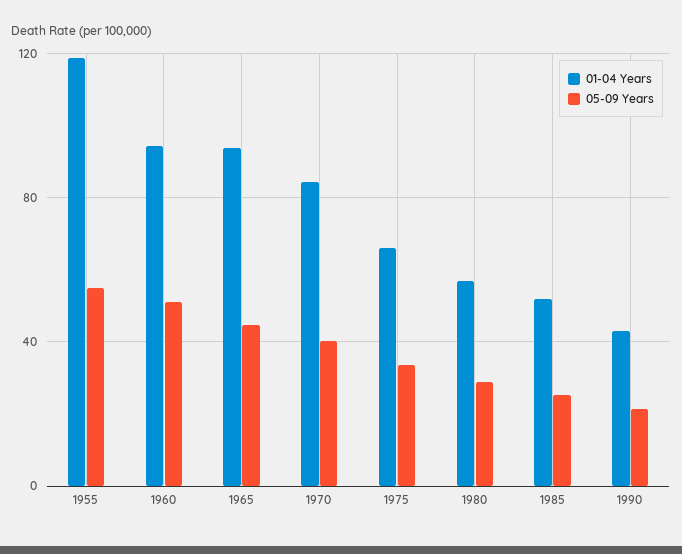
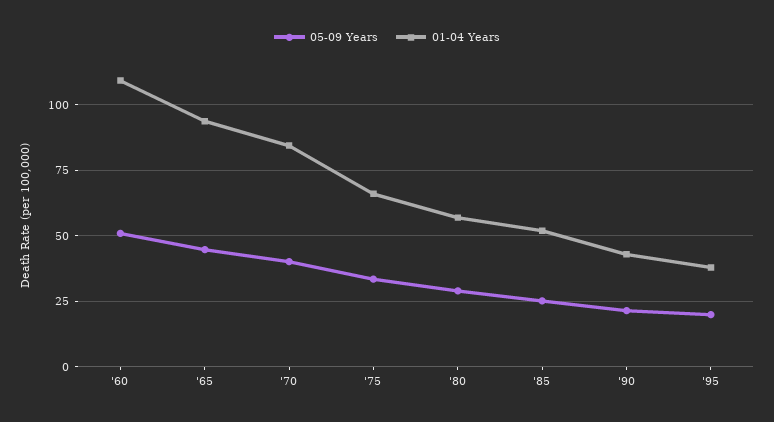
01-04 Years, 1955: 120 -> none
05-09 Years, 1955: 55 -> none
01-04 Years, 1960: 95 -> 110
05-09 Years, '95: none -> 20
01-04 Years, '95: none -> 37.5

